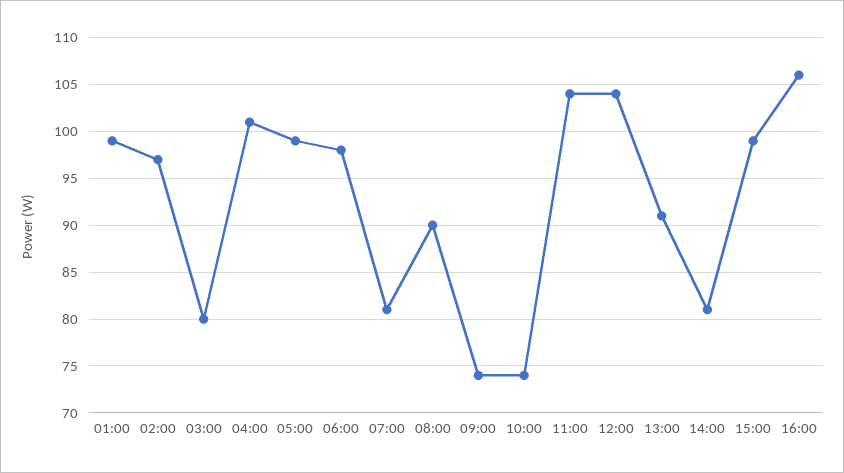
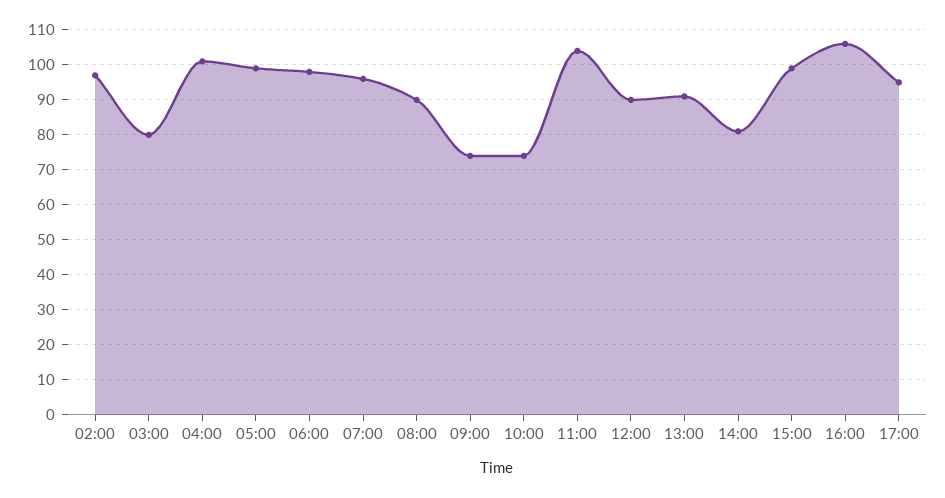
01:00: 99 -> none
07:00: 81 -> 95
12:00: 104 -> 90
17:00: none -> 95

